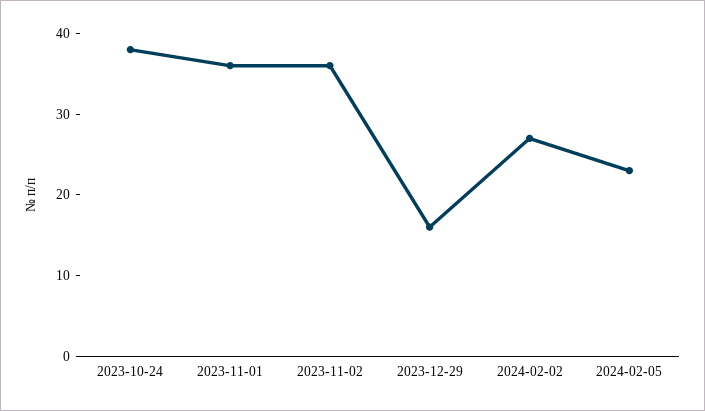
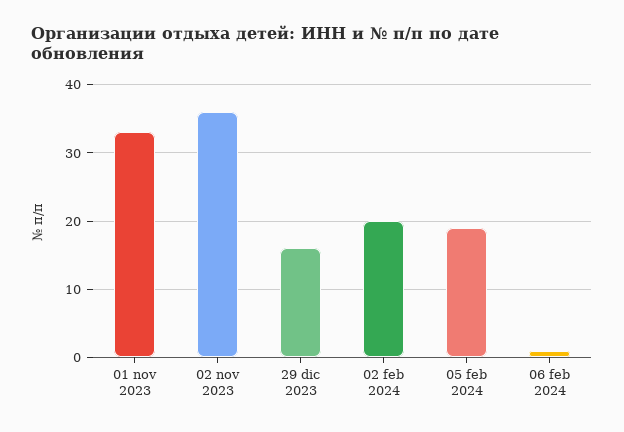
2023-10-24: 38 -> none
2023-11-01: 36 -> 33
2024-02-02: 27 -> 20
2024-02-05: 23 -> 19
06 feb 2024: none -> 1

